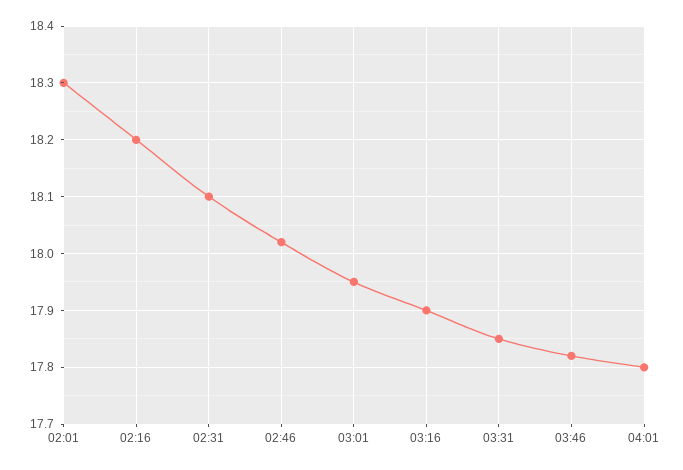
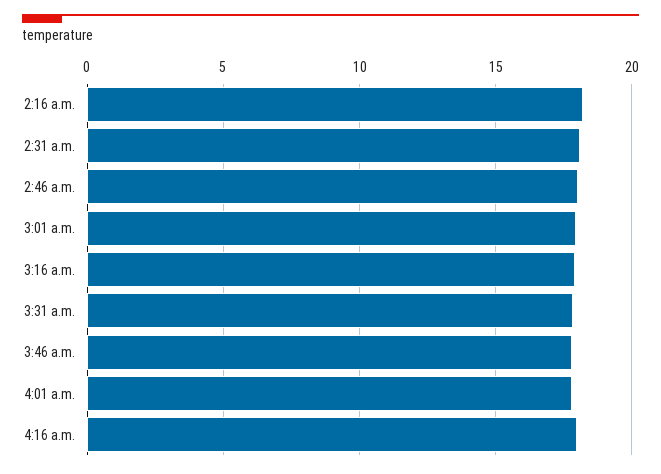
02:01: 18.3 -> none
4:16 a.m.: none -> 18

